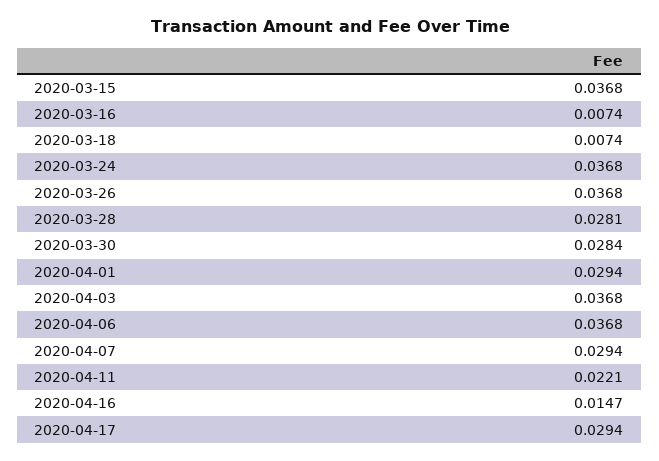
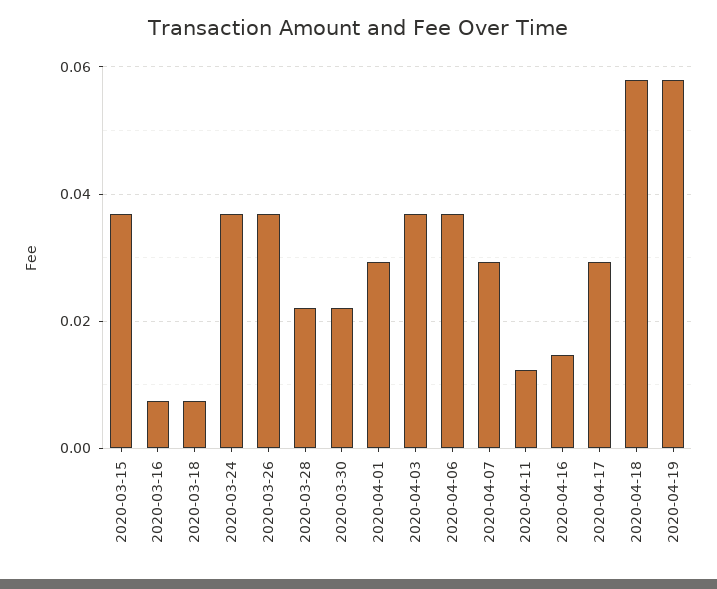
2020-03-28: 0.0281 -> 0.022
2020-03-30: 0.0284 -> 0.022
2020-04-11: 0.0221 -> 0.012
2020-04-18: none -> 0.058
2020-04-19: none -> 0.058

